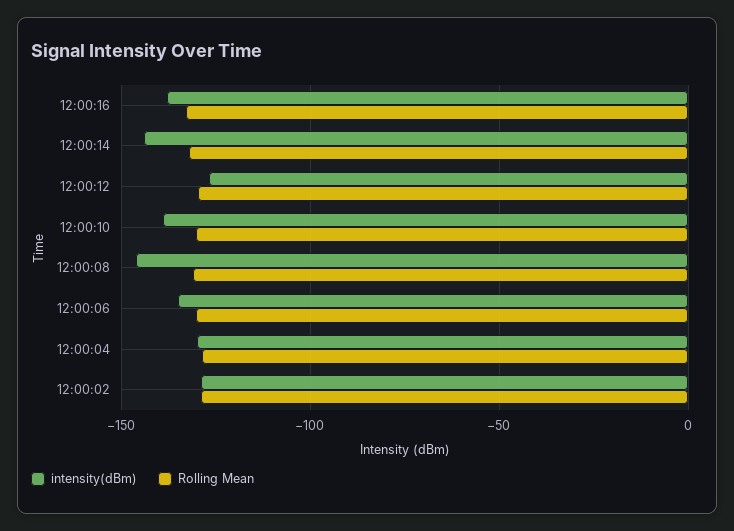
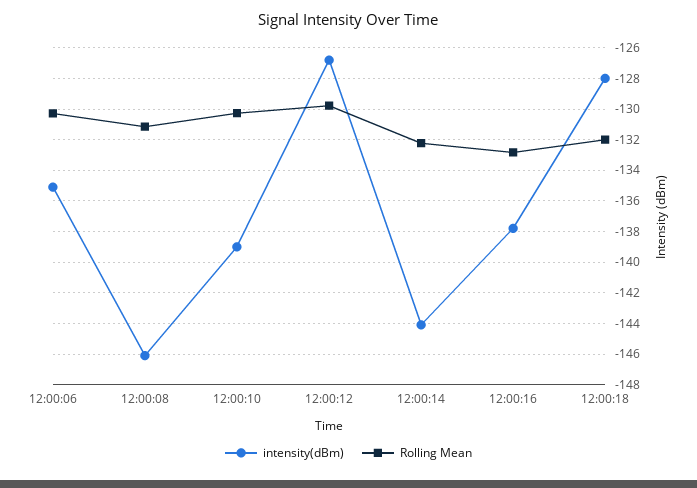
intensity(dBm), 12:00:04: -130 -> none
Rolling Mean, 12:00:04: -130 -> none
intensity(dBm), 12:00:02: -130 -> none
Rolling Mean, 12:00:02: -130 -> none
intensity(dBm), 12:00:18: none -> -128
Rolling Mean, 12:00:18: none -> -132

